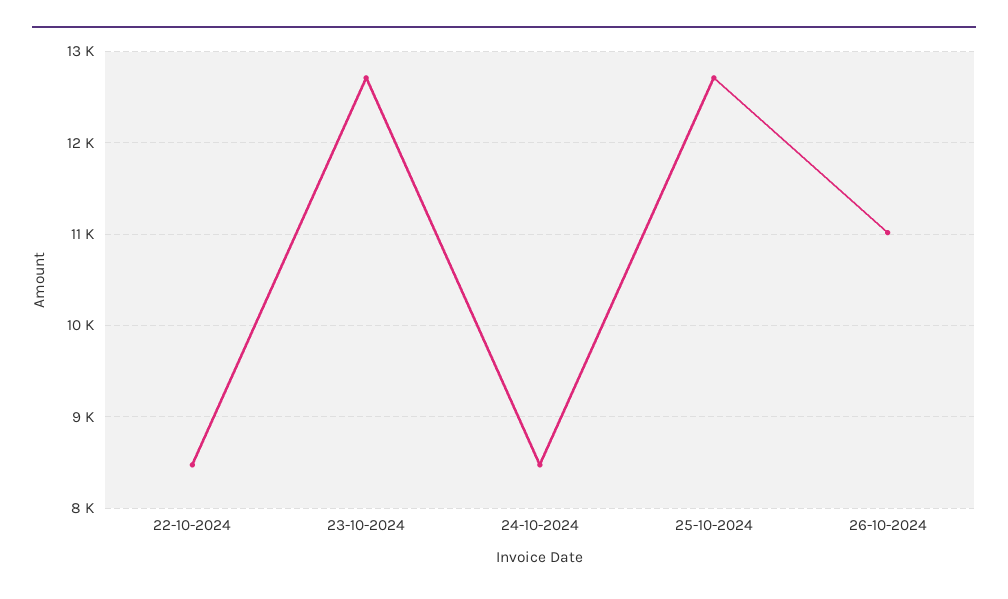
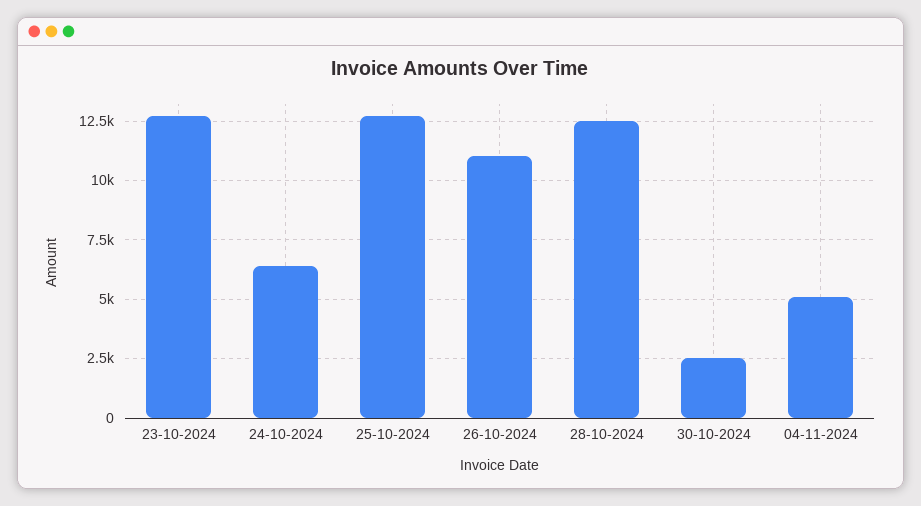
22-10-2024: 8500 -> none
24-10-2024: 8500 -> 6500
28-10-2024: none -> 12500
30-10-2024: none -> 2500
04-11-2024: none -> 5000

